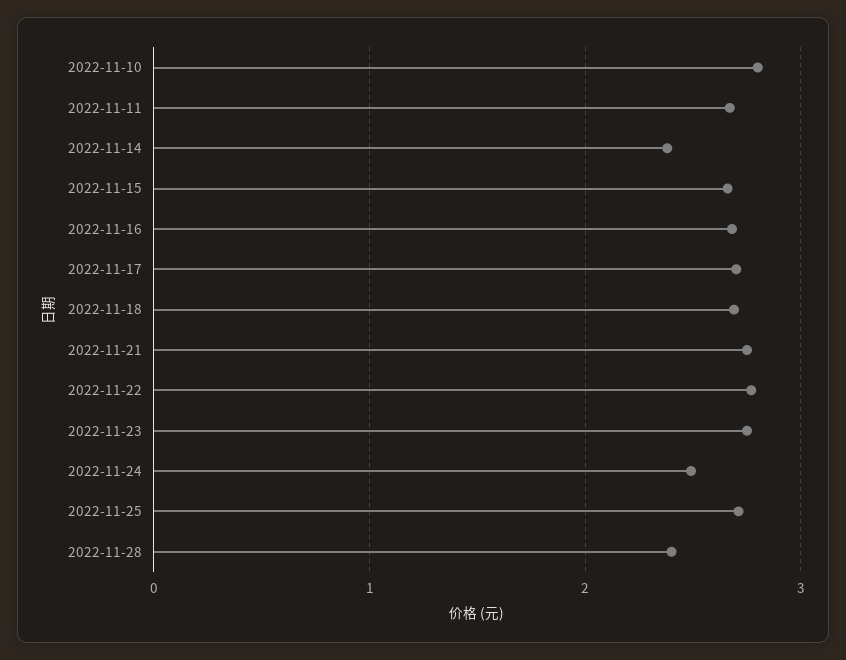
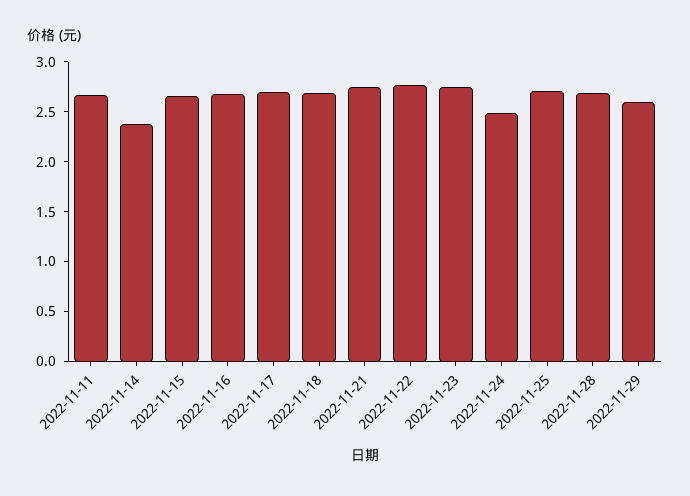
2022-11-10: 2.8 -> none
2022-11-28: 2.4 -> 2.7
2022-11-29: none -> 2.6

